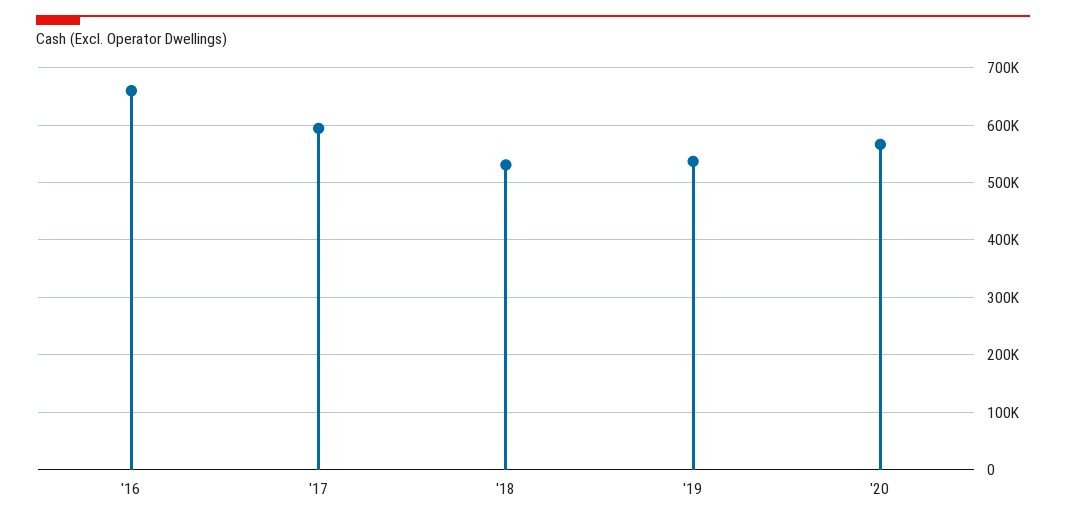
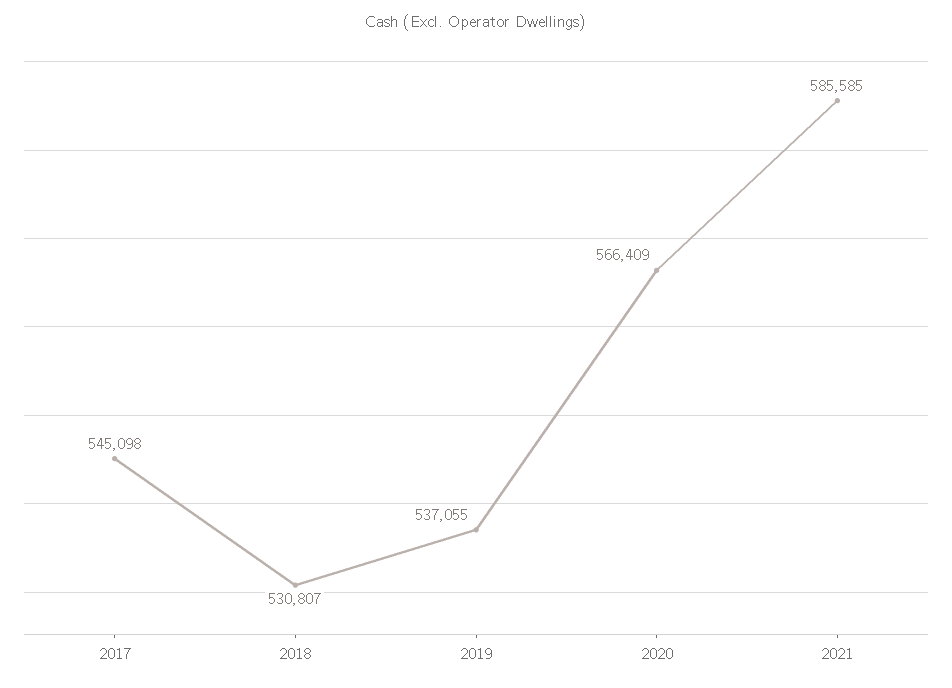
'16: 660000 -> none
'17: 600000 -> 545098
2021: none -> 585585

